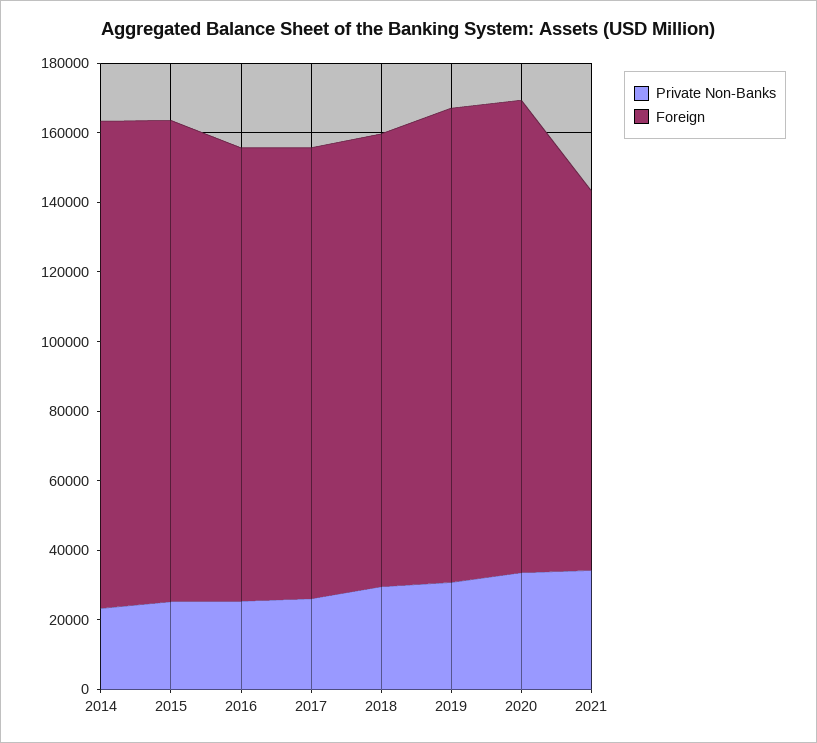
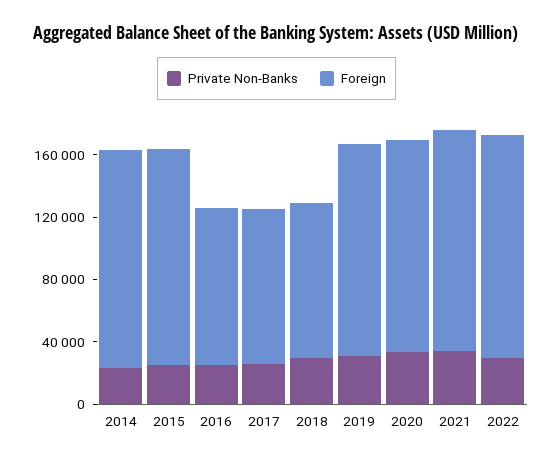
Foreign, 2016: 130000 -> 100000
Foreign, 2017: 130000 -> 100000
Foreign, 2018: 130000 -> 100000
Foreign, 2021: 110000 -> 140000
Private Non-Banks, 2022: none -> 30000
Foreign, 2022: none -> 140000

